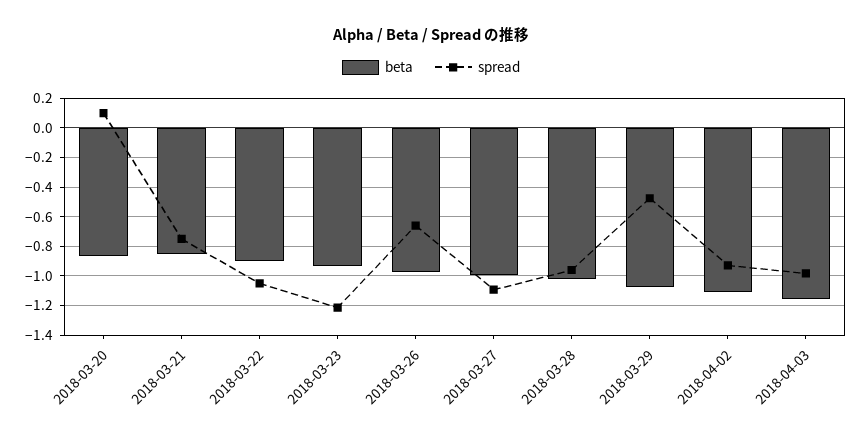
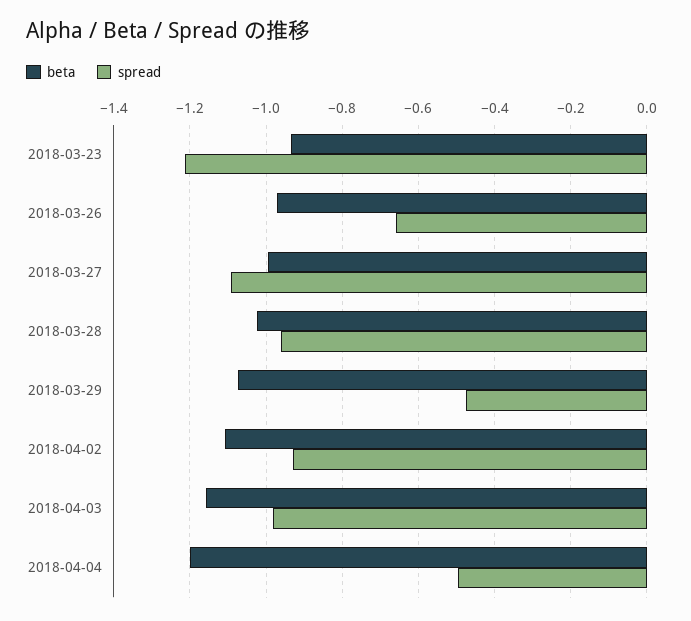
beta, 2018-03-20: -0.85 -> none
spread, 2018-03-20: 0.1 -> none
beta, 2018-03-21: -0.85 -> none
spread, 2018-03-21: -0.75 -> none
beta, 2018-03-22: -0.9 -> none
spread, 2018-03-22: -1.05 -> none
beta, 2018-04-04: none -> -1.2
spread, 2018-04-04: none -> -0.5

